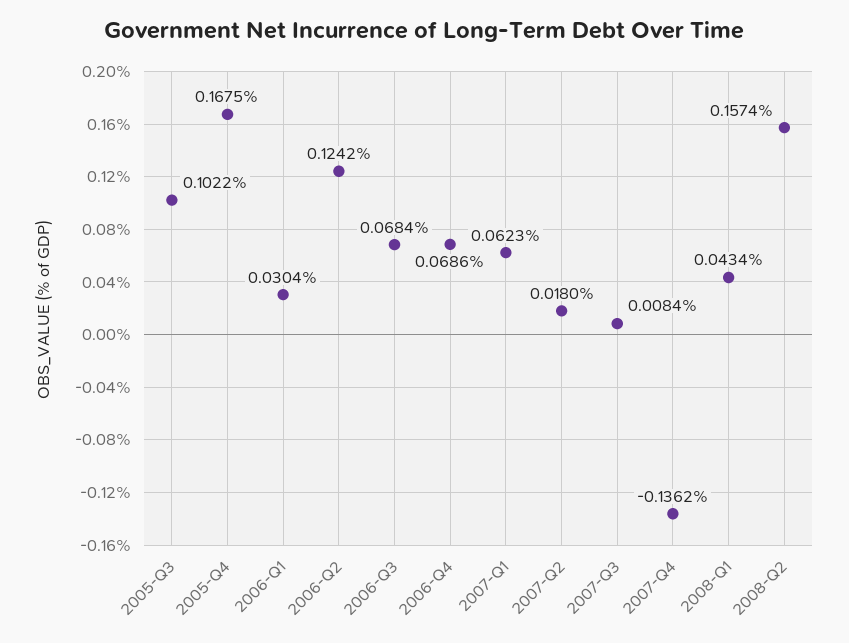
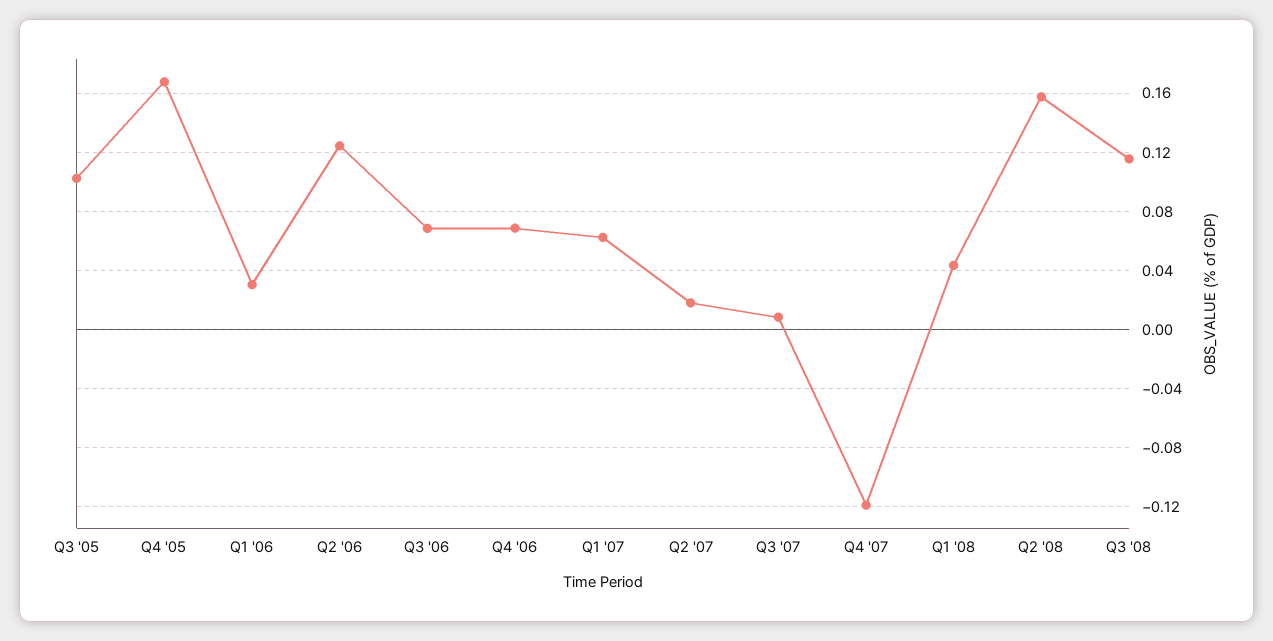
2007-Q4: -0.1362 -> -0.12
Q3 '08: none -> 0.115

